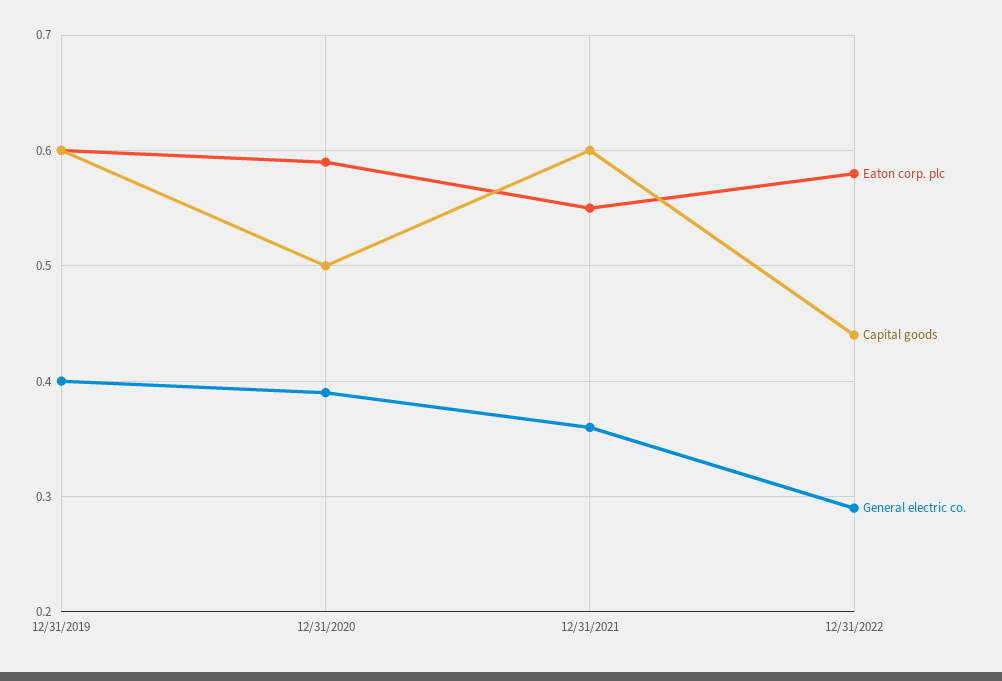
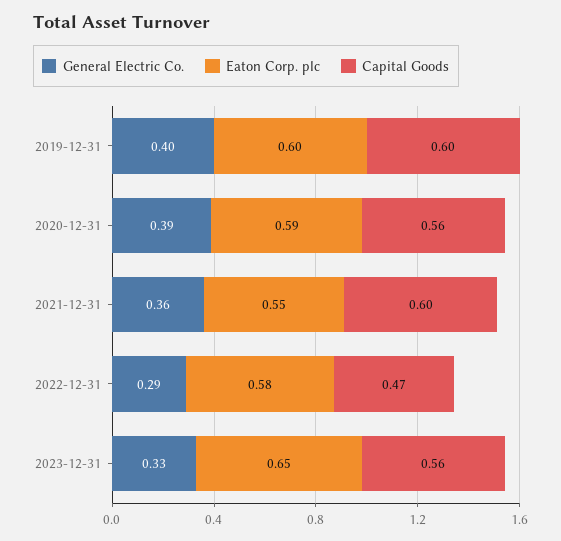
Capital goods, 12/31/2020: 0.5 -> 0.56
Capital goods, 12/31/2022: 0.44 -> 0.47
General electric co., 2023-12-31: none -> 0.33
Eaton corp. plc, 2023-12-31: none -> 0.65
Capital goods, 2023-12-31: none -> 0.56

